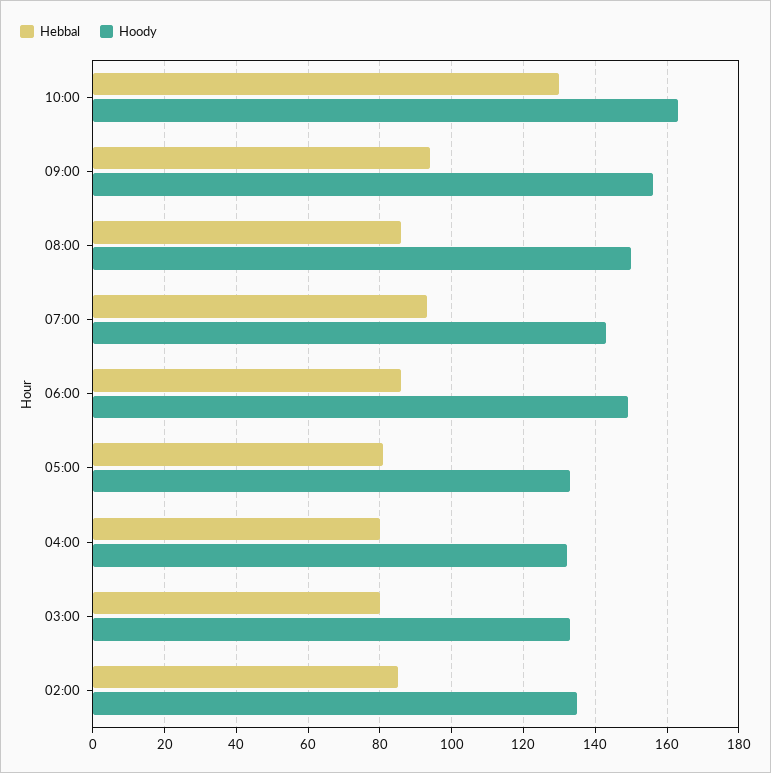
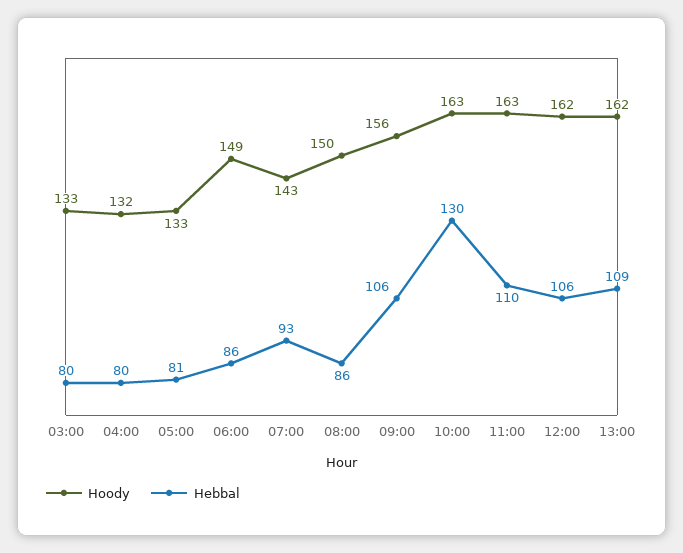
Hebbal, 09:00: 95 -> 106
Hebbal, 02:00: 85 -> none
Hoody, 02:00: 135 -> none
Hoody, 11:00: none -> 163
Hebbal, 11:00: none -> 110
Hoody, 12:00: none -> 162
Hebbal, 12:00: none -> 106
Hoody, 13:00: none -> 162
Hebbal, 13:00: none -> 109

